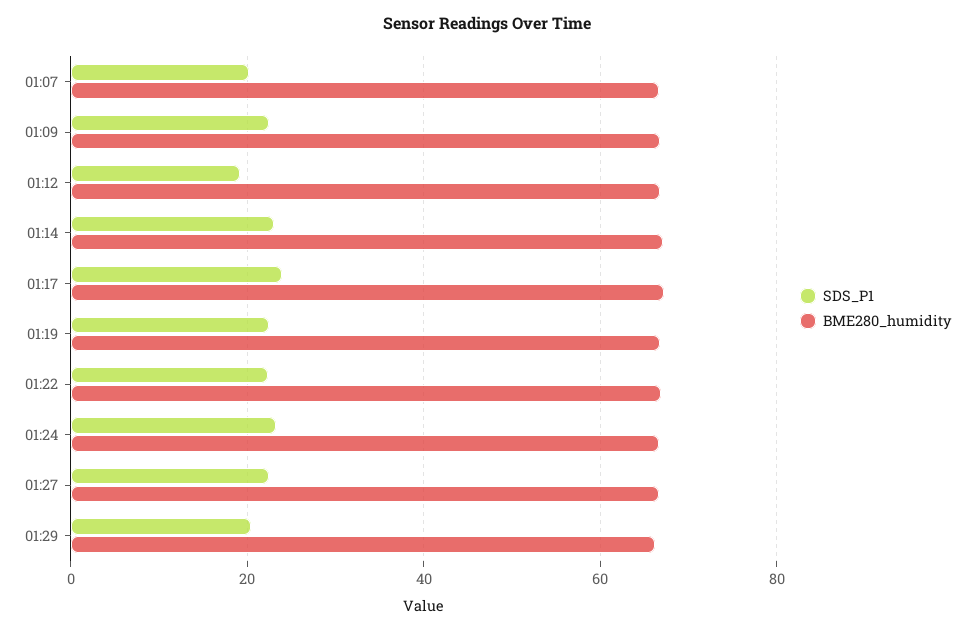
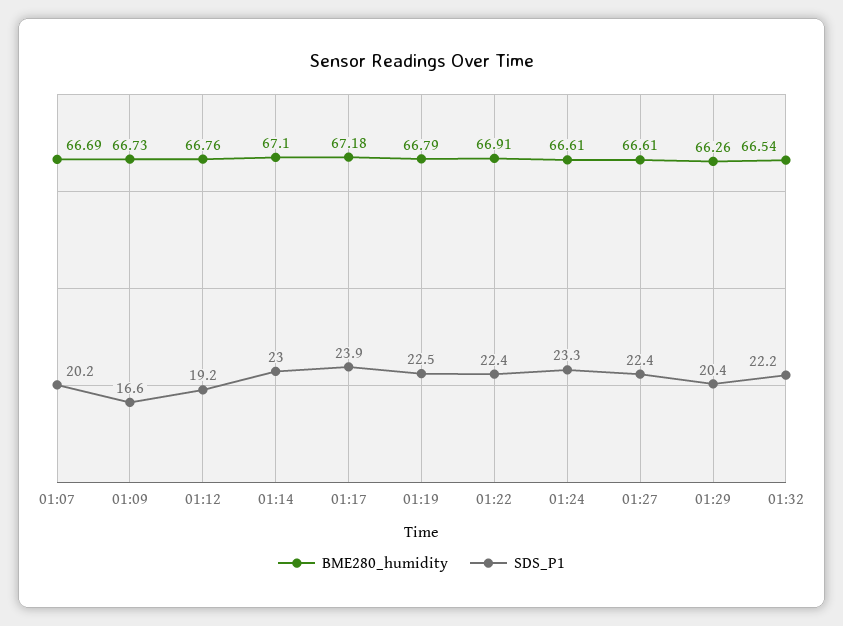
SDS_P1, 01:09: 22 -> 16.6
BME280_humidity, 01:32: none -> 66.54
SDS_P1, 01:32: none -> 22.2

